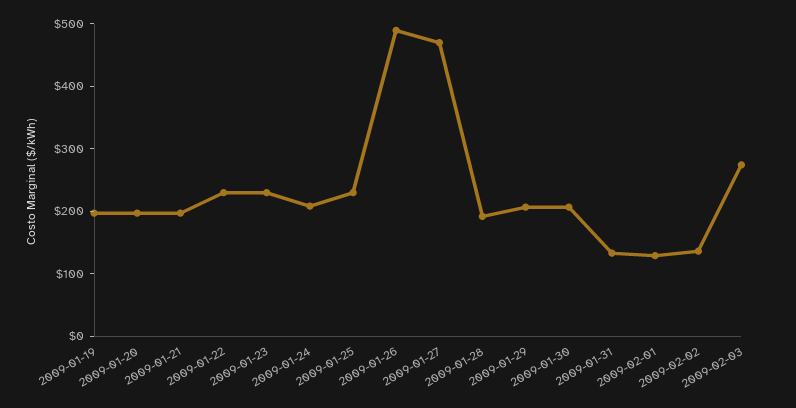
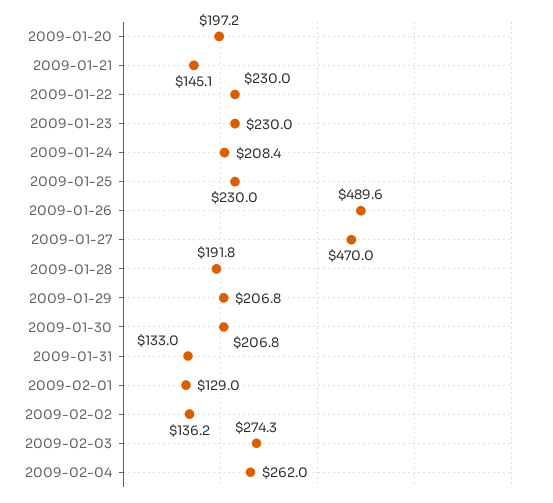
2009-01-19: 200 -> none
2009-01-21: 200 -> 145.1
2009-02-04: none -> 262

